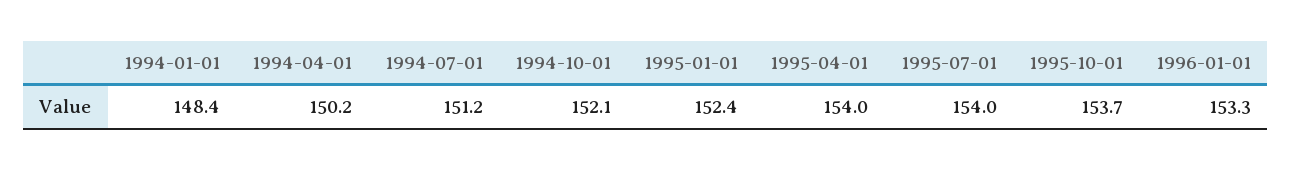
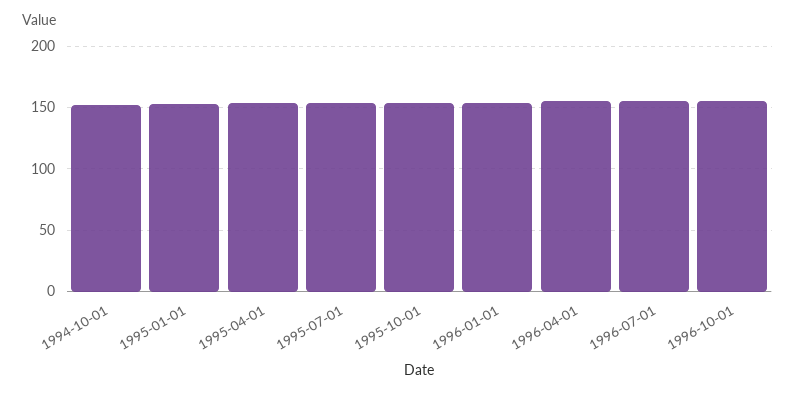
1994-01-01: 148.4 -> none
1994-04-01: 150.2 -> none
1994-07-01: 151.2 -> none
1996-04-01: none -> 155
1996-07-01: none -> 155
1996-10-01: none -> 155

